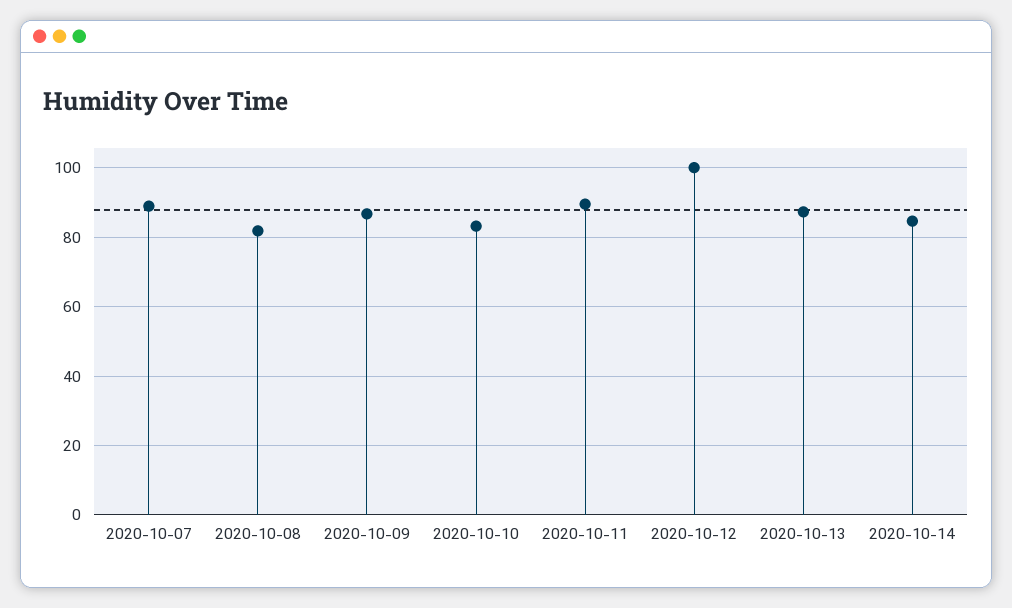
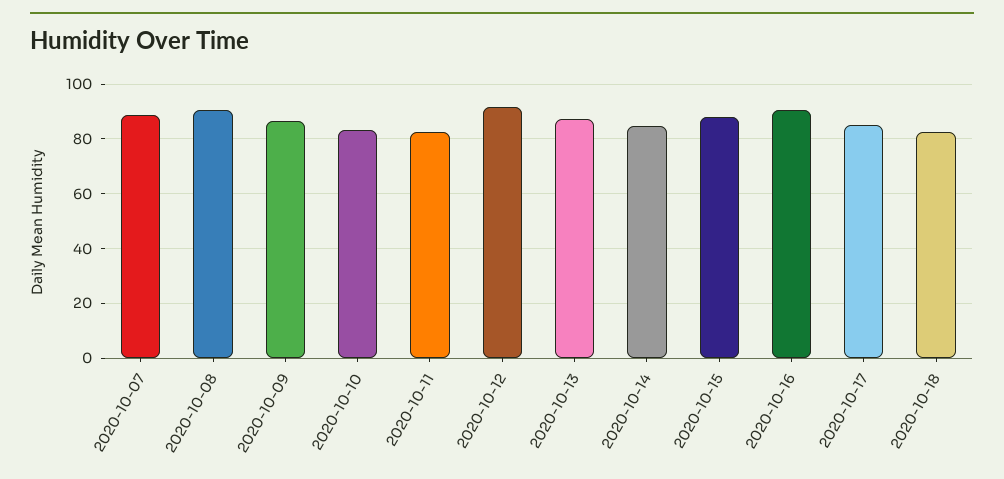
2020-10-08: 82 -> 90
2020-10-11: 90 -> 82.5
2020-10-12: 100 -> 92.5
2020-10-15: none -> 87.5
2020-10-16: none -> 90
2020-10-17: none -> 85
2020-10-18: none -> 82.5

